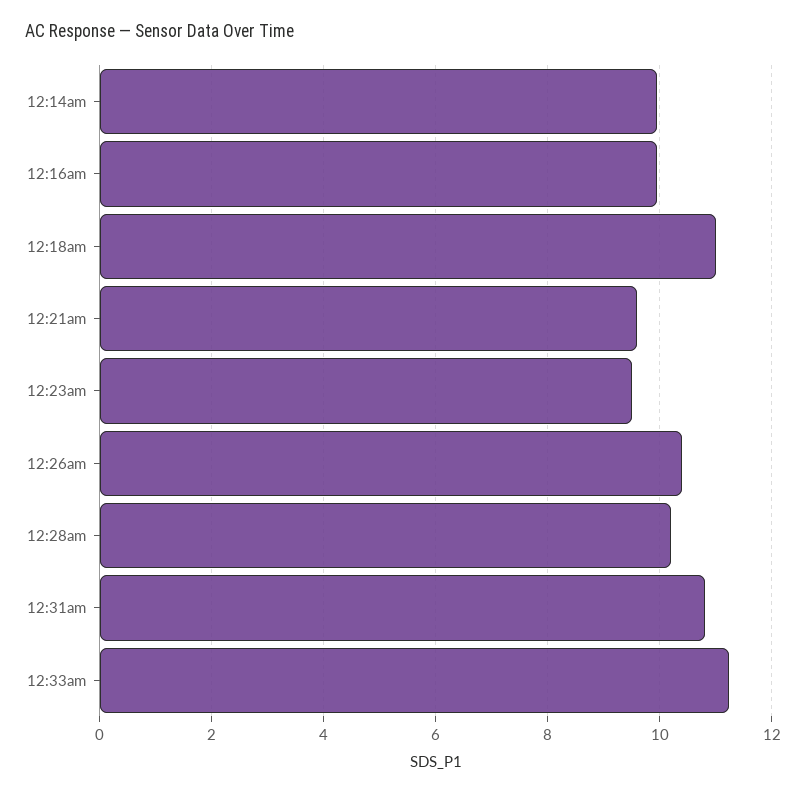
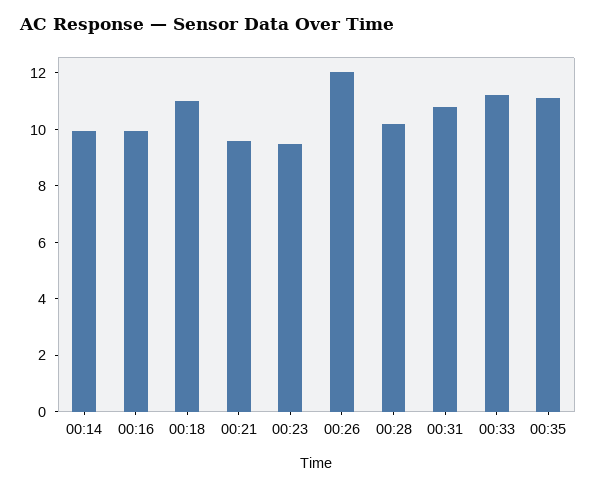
12:26am: 10.4 -> 12
00:35: none -> 11

